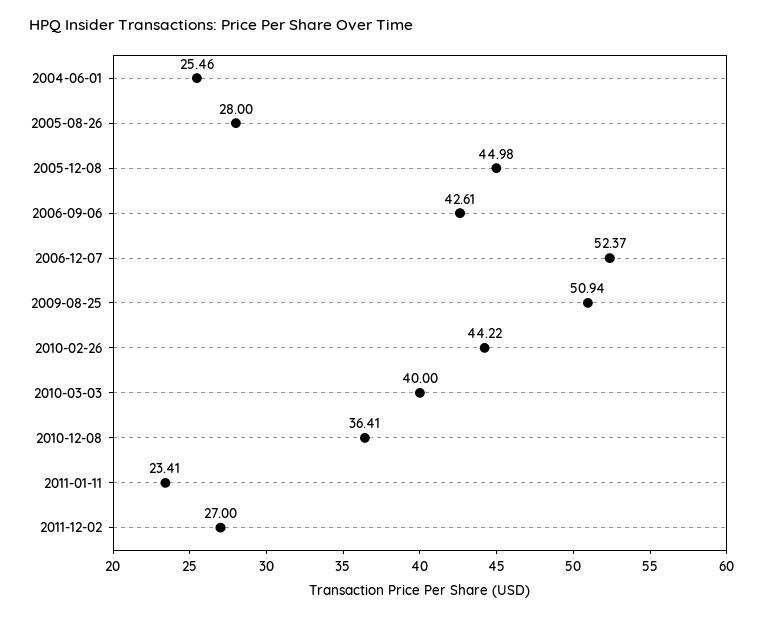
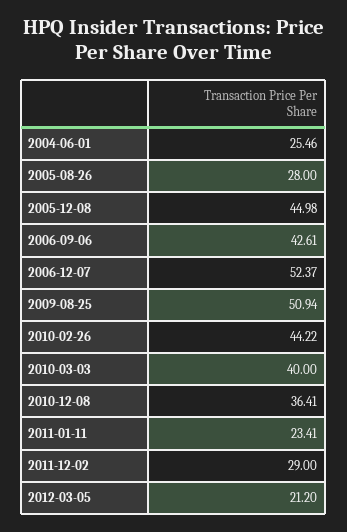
2011-12-02: 27 -> 29
2012-03-05: none -> 21.2

